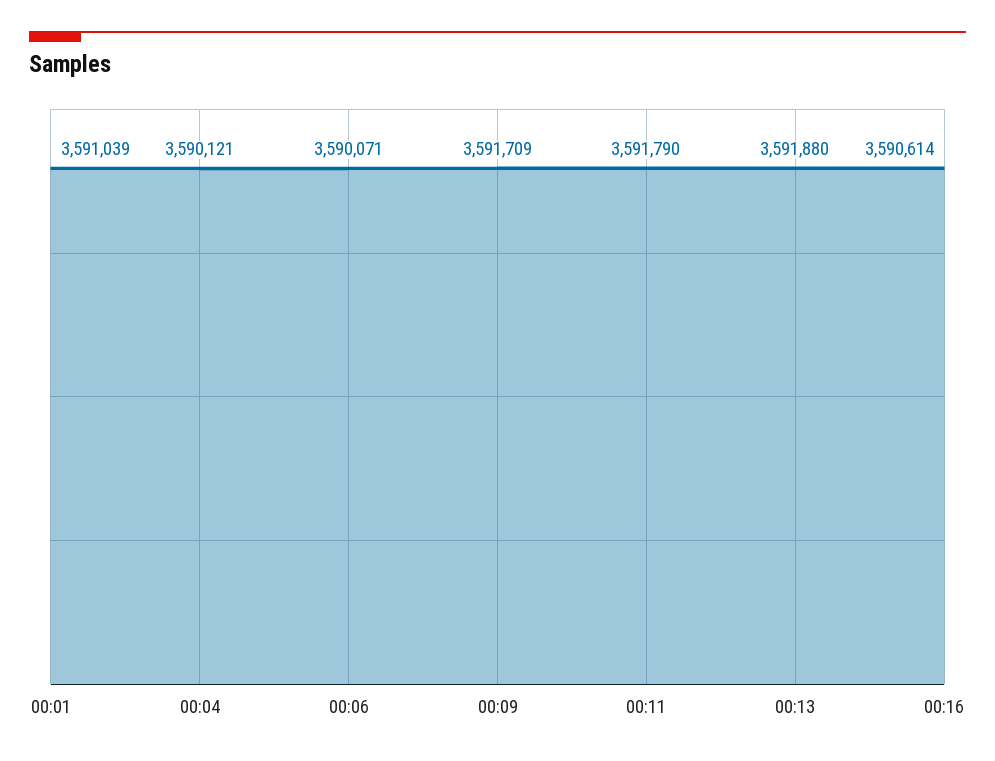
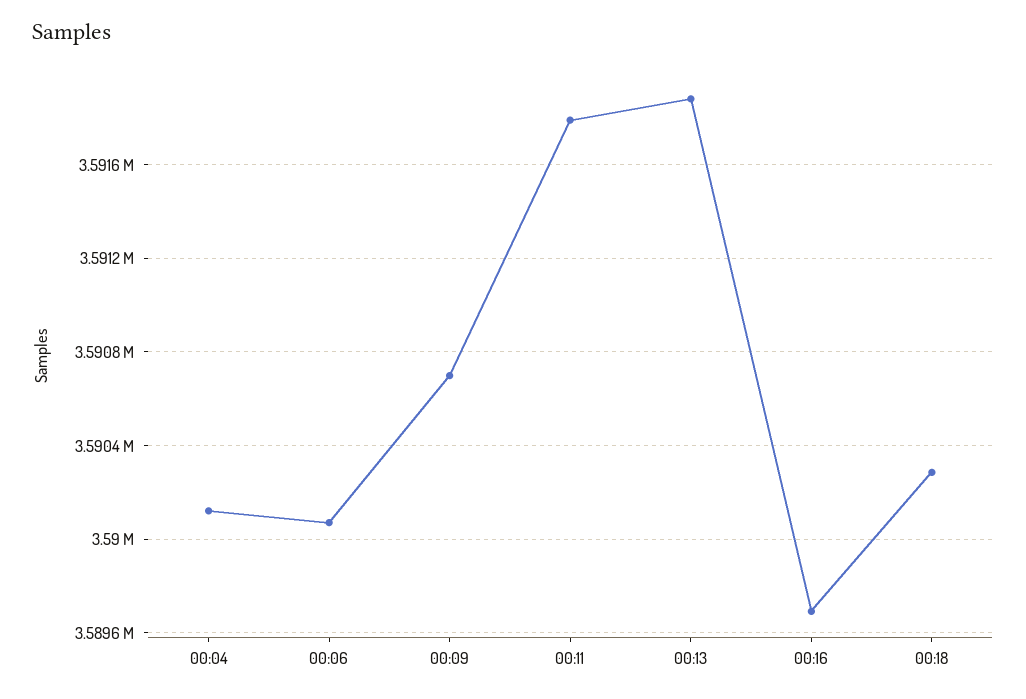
00:01: 3591039 -> none
00:09: 3591709 -> 3590700
00:16: 3590614 -> 3589700
00:18: none -> 3590300

